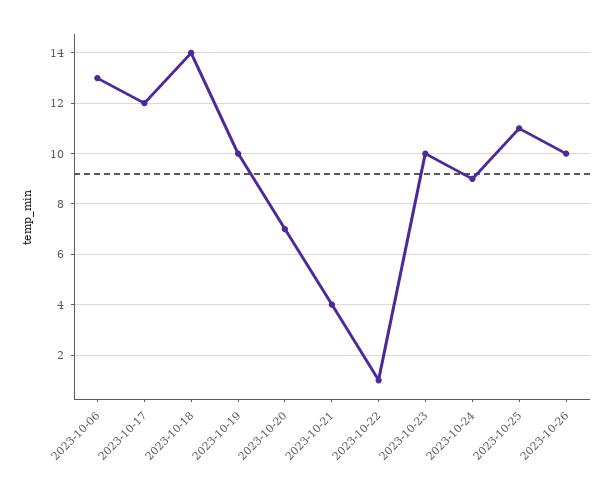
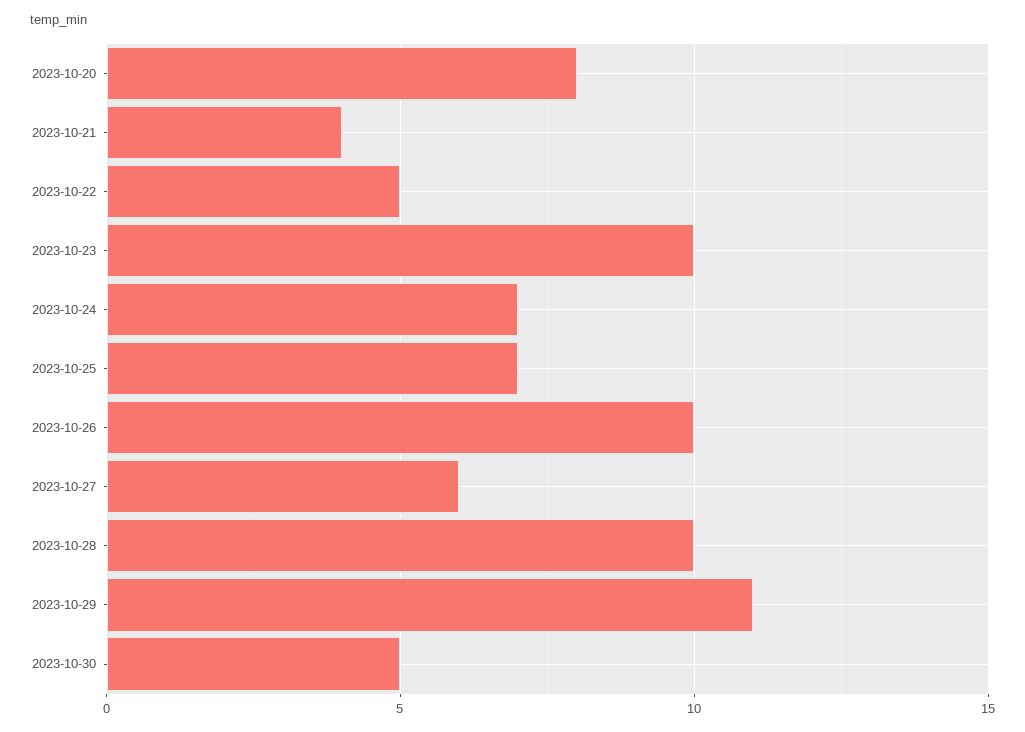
2023-10-06: 13 -> none
2023-10-17: 12 -> none
2023-10-18: 14 -> none
2023-10-19: 10 -> none
2023-10-20: 7 -> 8
2023-10-22: 1 -> 5
2023-10-24: 9 -> 7
2023-10-25: 11 -> 7
2023-10-27: none -> 6
2023-10-28: none -> 10
2023-10-29: none -> 11
2023-10-30: none -> 5

